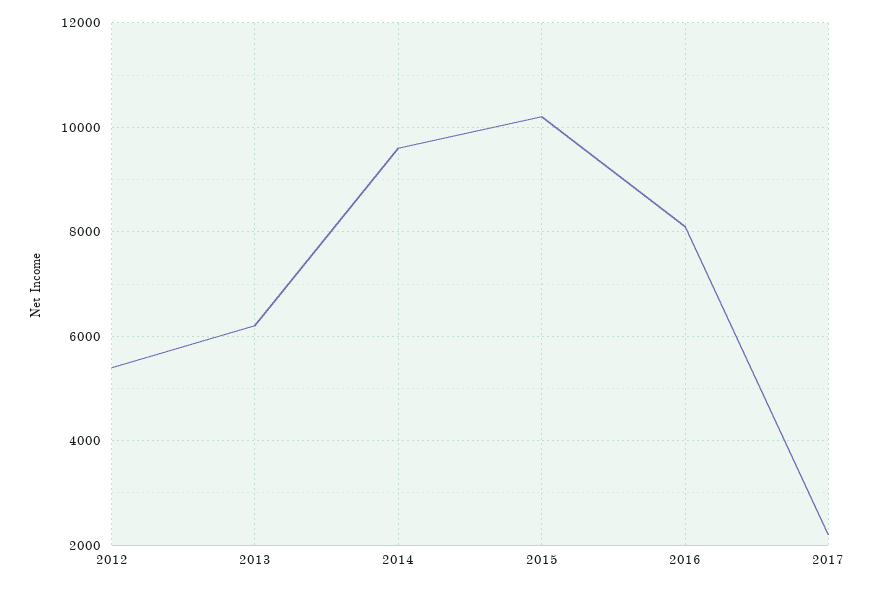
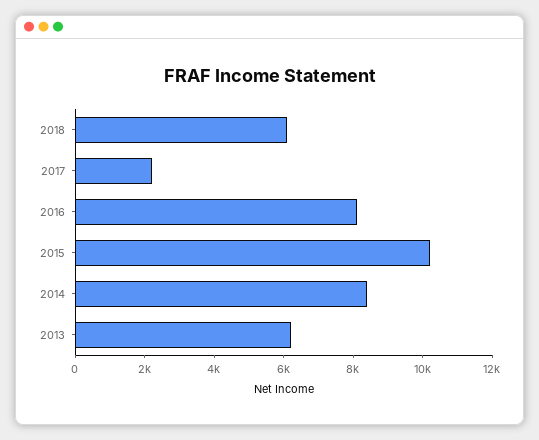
2012: 5400 -> none
2014: 9600 -> 8500
2018: none -> 6000

